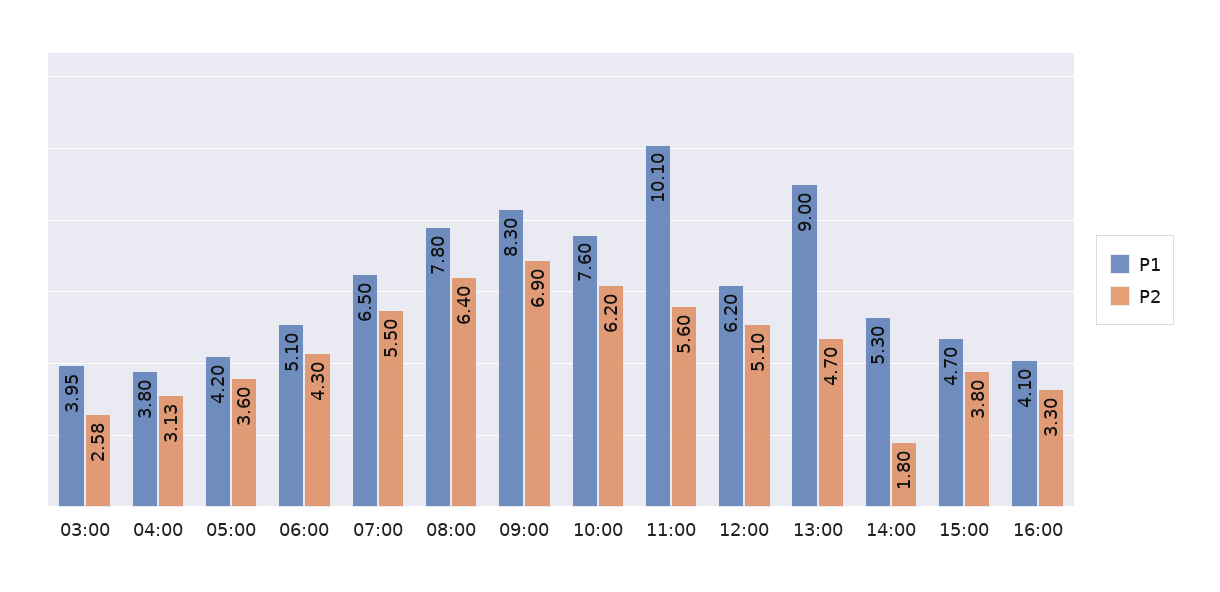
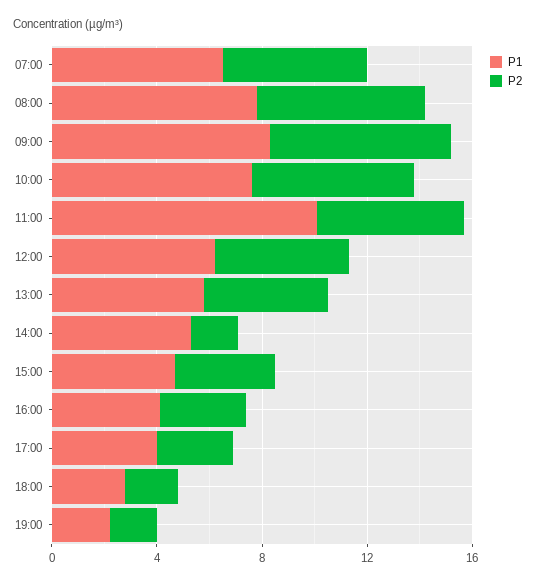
P1, 03:00: 3.95 -> none
P2, 03:00: 2.58 -> none
P1, 04:00: 3.8 -> none
P2, 04:00: 3.13 -> none
P1, 05:00: 4.2 -> none
P2, 05:00: 3.6 -> none
P1, 06:00: 5.1 -> none
P2, 06:00: 4.3 -> none
P1, 13:00: 9 -> 6
P1, 17:00: none -> 4
P2, 17:00: none -> 3
P1, 18:00: none -> 3
P2, 18:00: none -> 2
P1, 19:00: none -> 2
P2, 19:00: none -> 2

